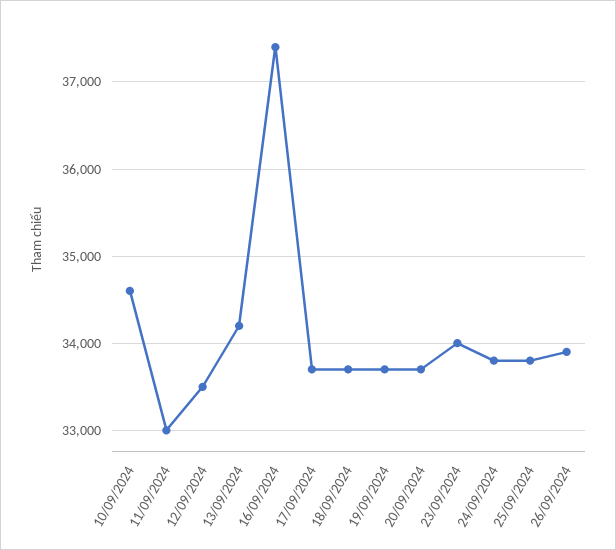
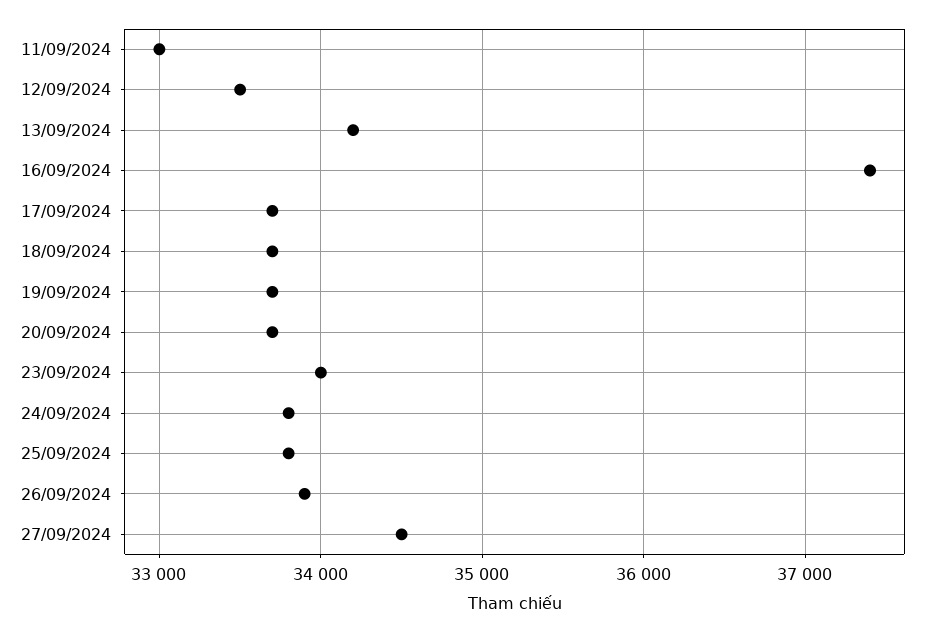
10/09/2024: 34600 -> none
27/09/2024: none -> 34500

